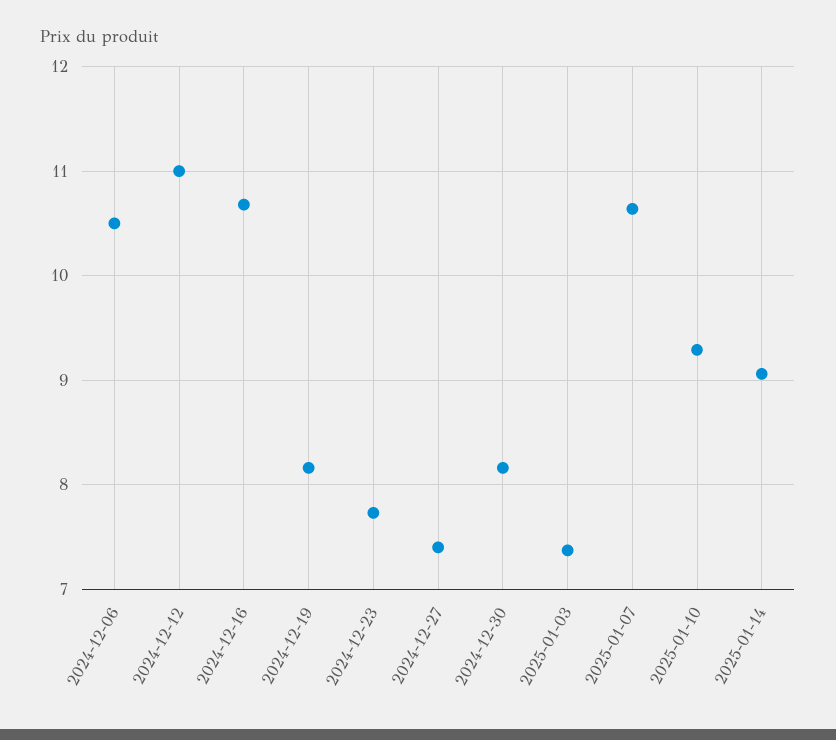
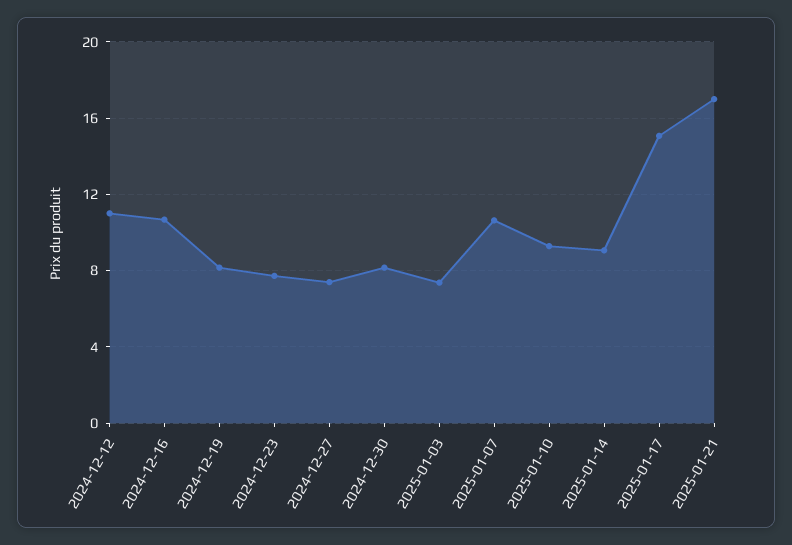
2024-12-06: 10.5 -> none
2025-01-17: none -> 15
2025-01-21: none -> 17

